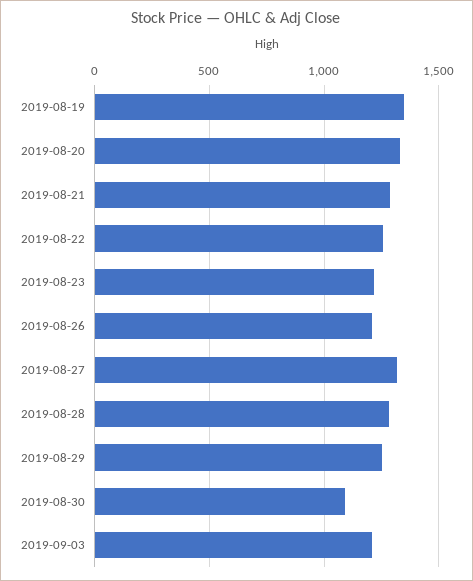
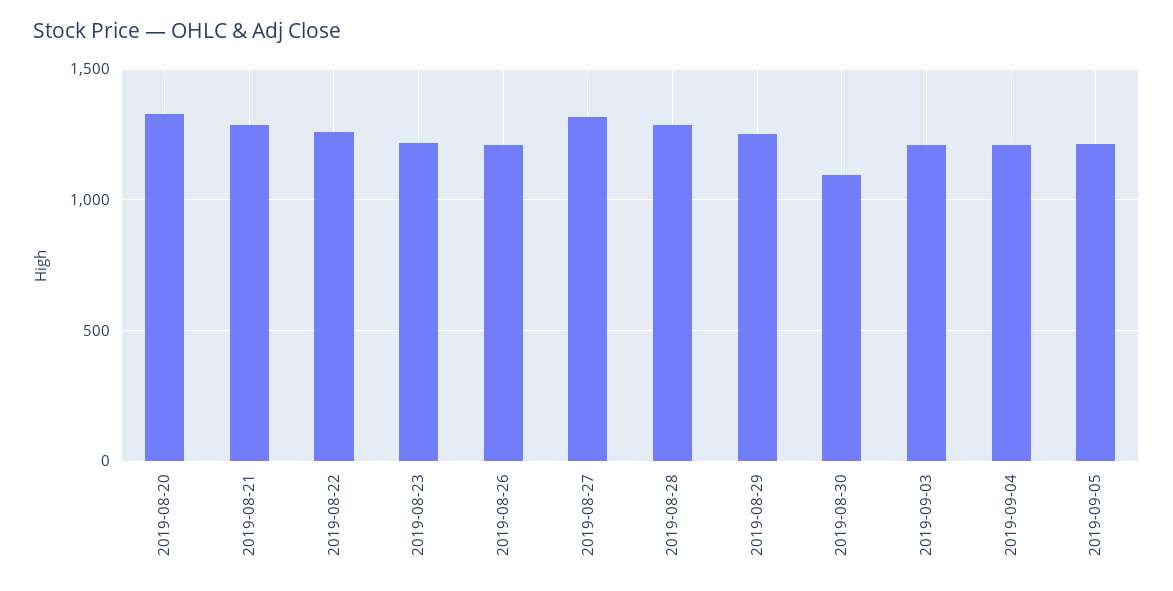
2019-08-19: 1350 -> none
2019-09-04: none -> 1200
2019-09-05: none -> 1200

